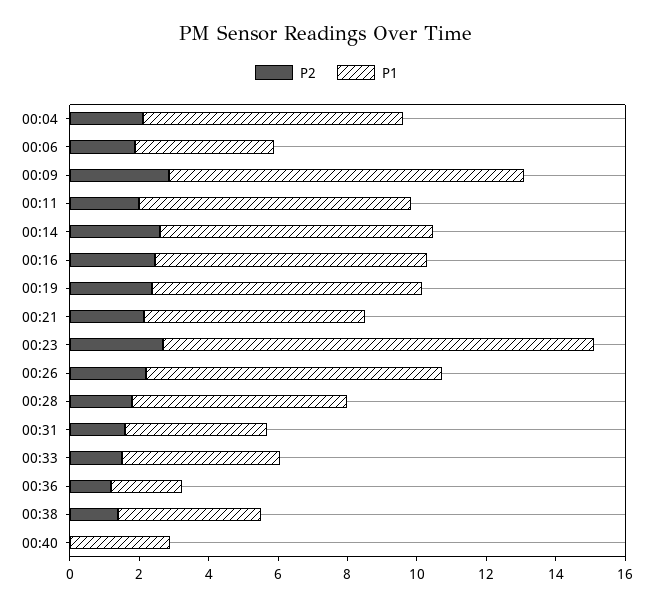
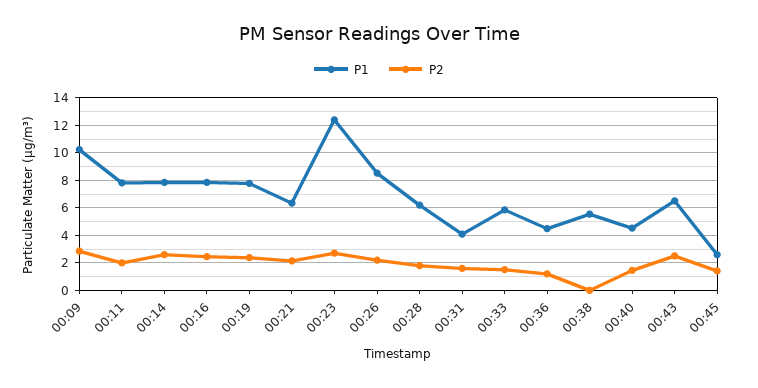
P2, 00:04: 2 -> none
P1, 00:04: 7.5 -> none
P2, 00:06: 2 -> none
P1, 00:06: 4 -> none
P1, 00:33: 4.5 -> 6
P1, 00:36: 2 -> 4.5
P2, 00:38: 1.5 -> 0
P1, 00:38: 4 -> 5.5
P2, 00:40: 0 -> 1.5
P1, 00:40: 3 -> 4.5
P1, 00:43: none -> 6.5
P2, 00:43: none -> 2.5
P1, 00:45: none -> 2.5
P2, 00:45: none -> 1.5

